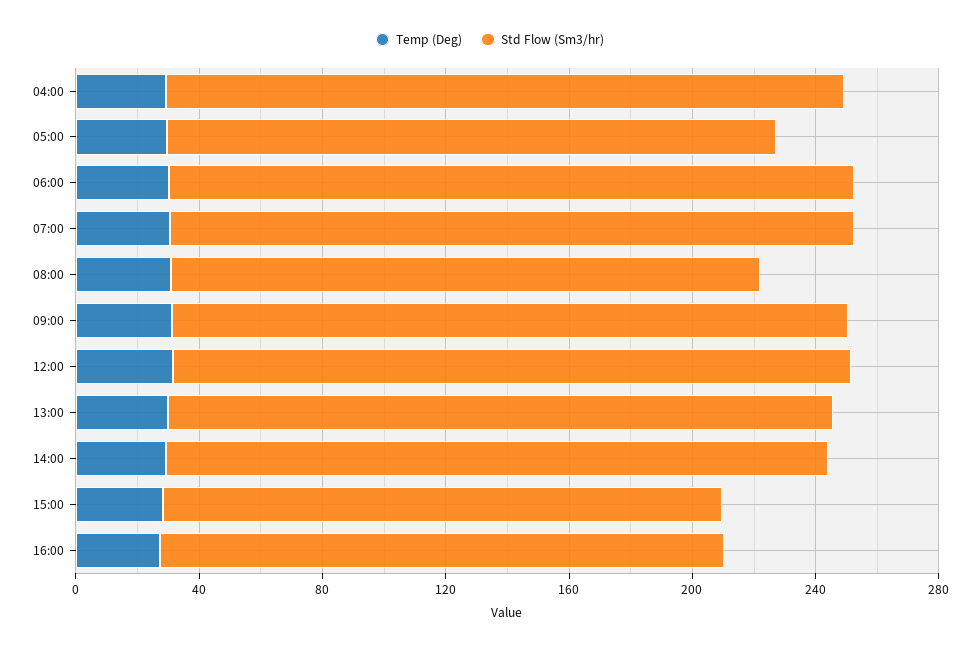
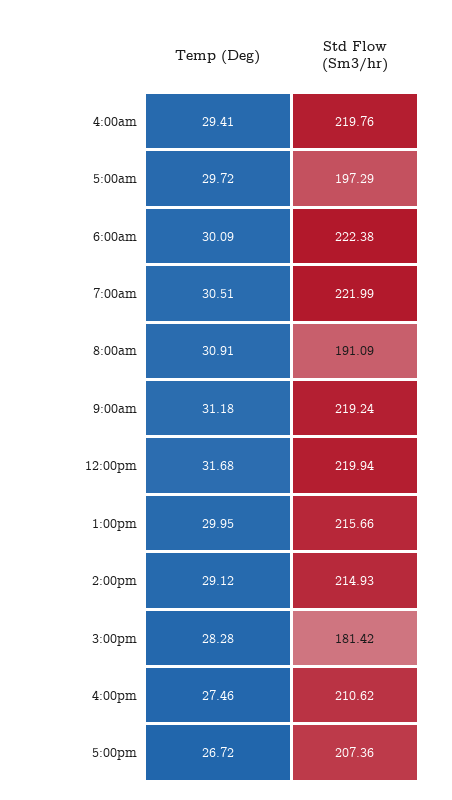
Std Flow (Sm3/hr), 16:00: 180 -> 210.62
Temp (Deg), 5:00pm: none -> 26.72
Std Flow (Sm3/hr), 5:00pm: none -> 207.36

